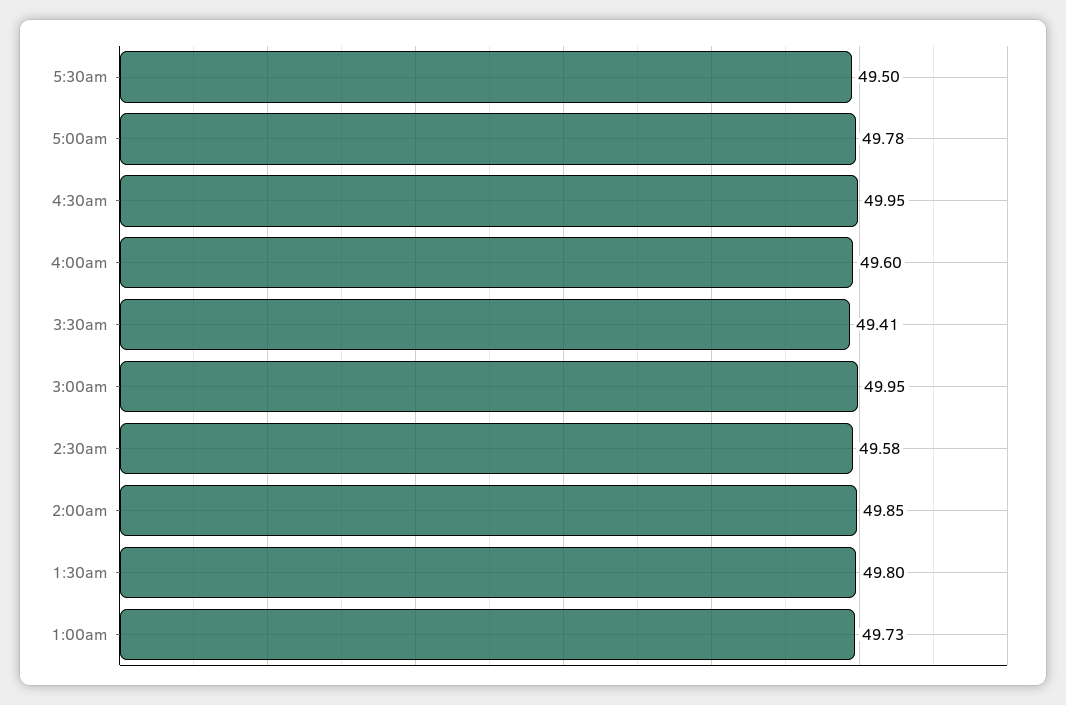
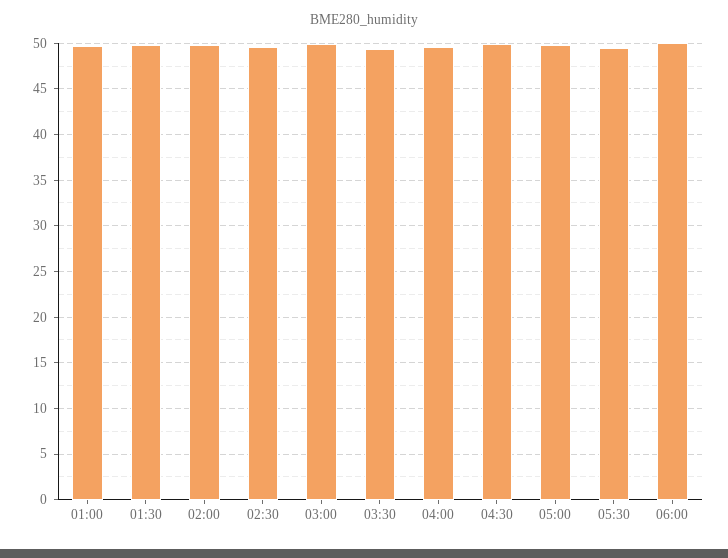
06:00: none -> 50

